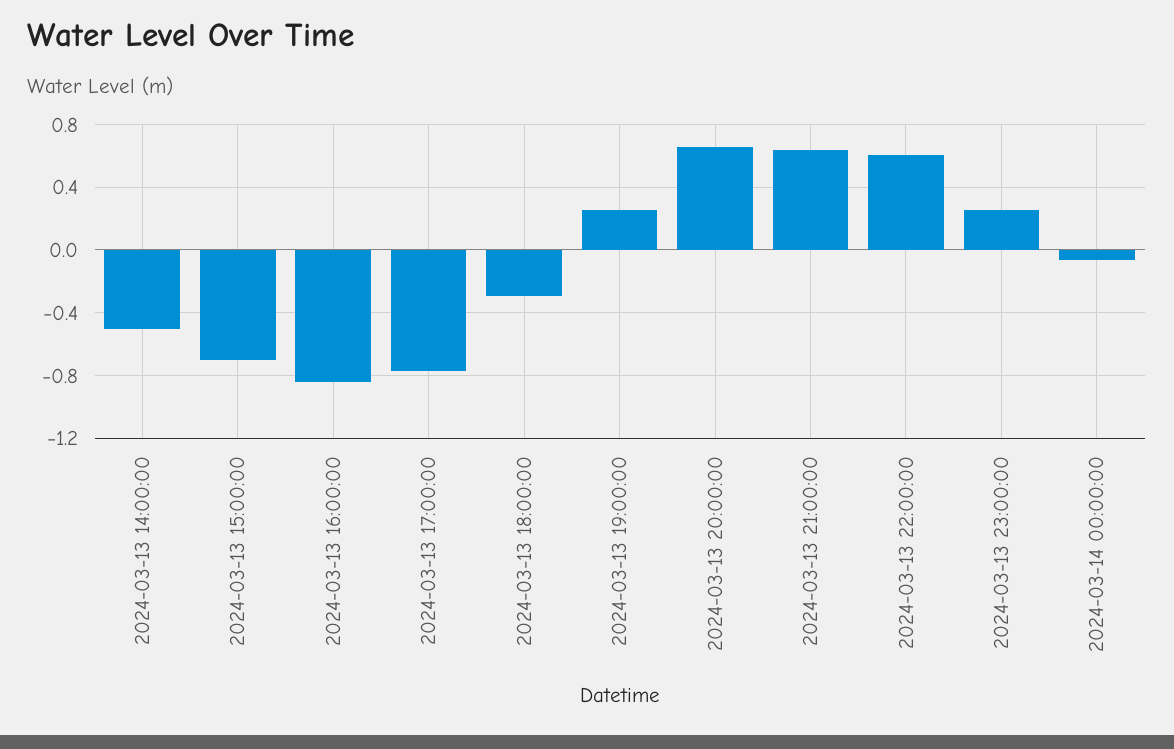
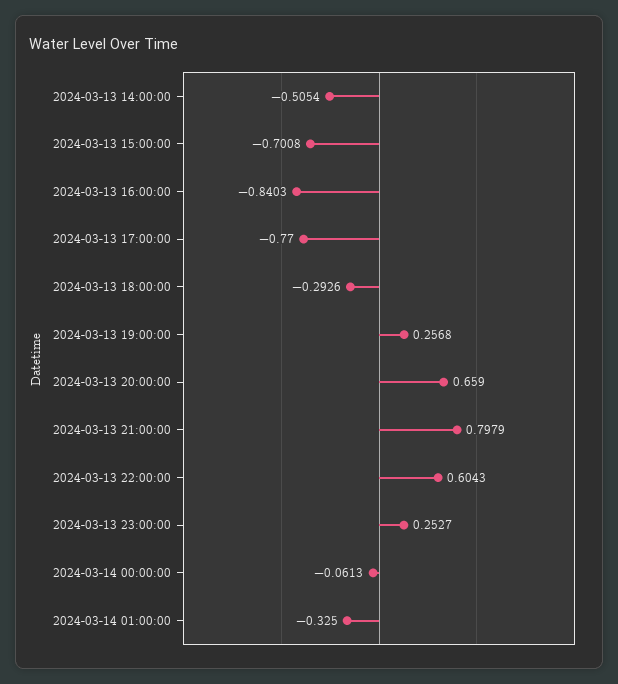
2024-03-13 21:00:00: 0.65 -> 0.7979
2024-03-14 01:00:00: none -> -0.325

